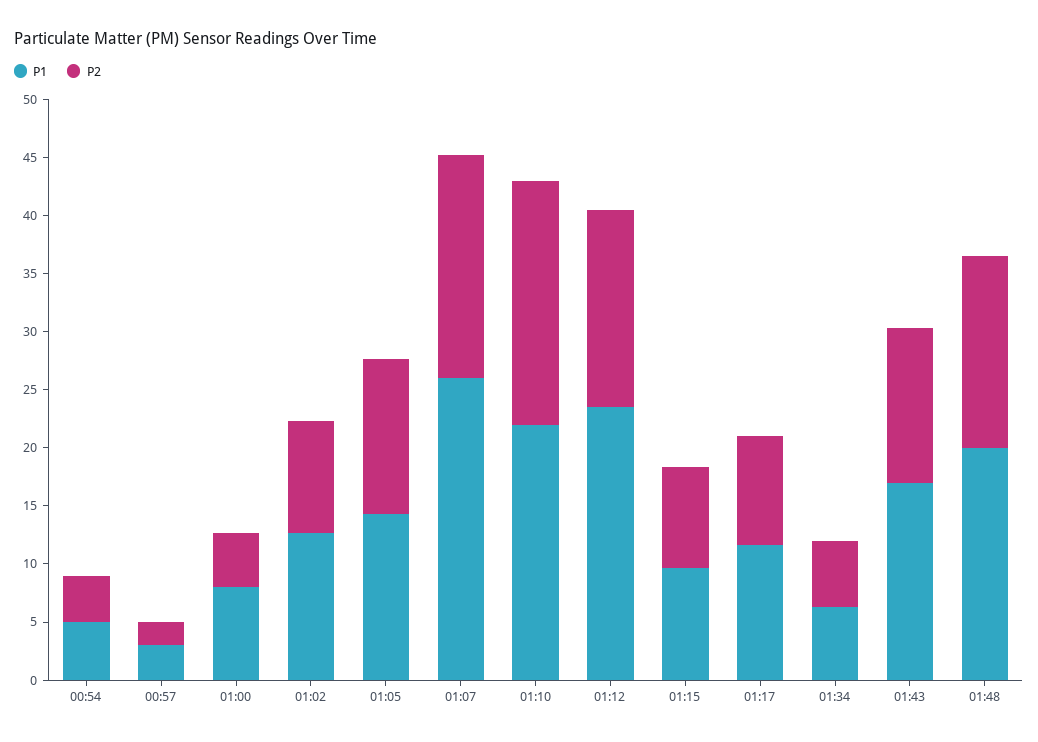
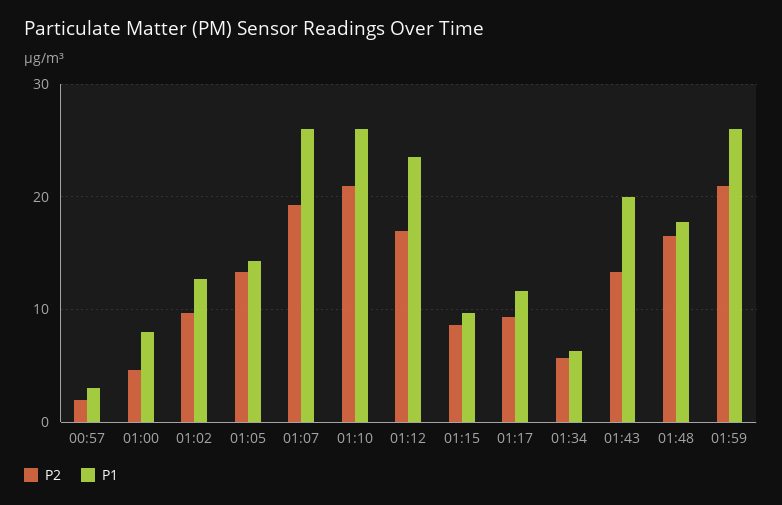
P1, 00:54: 5 -> none
P2, 00:54: 4 -> none
P1, 01:10: 22 -> 26
P1, 01:43: 17 -> 20
P1, 01:48: 20 -> 18
P2, 01:59: none -> 21
P1, 01:59: none -> 26

